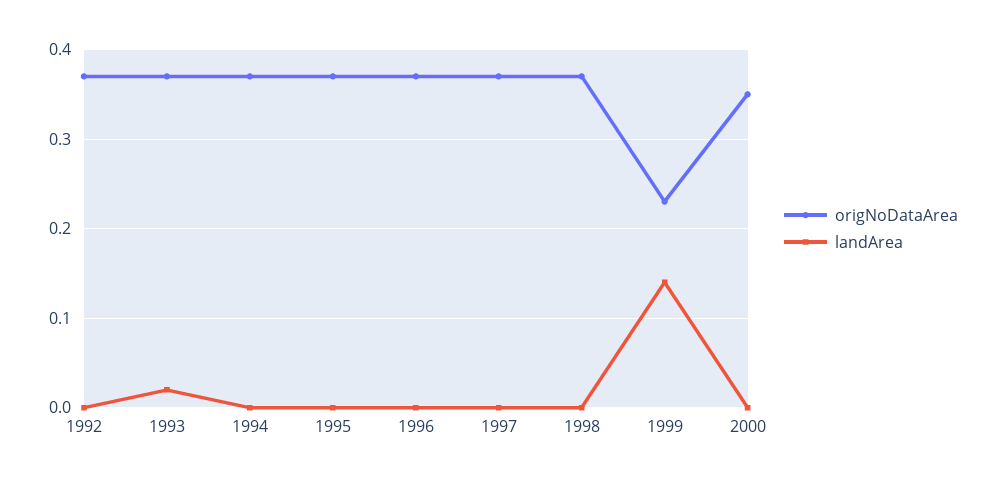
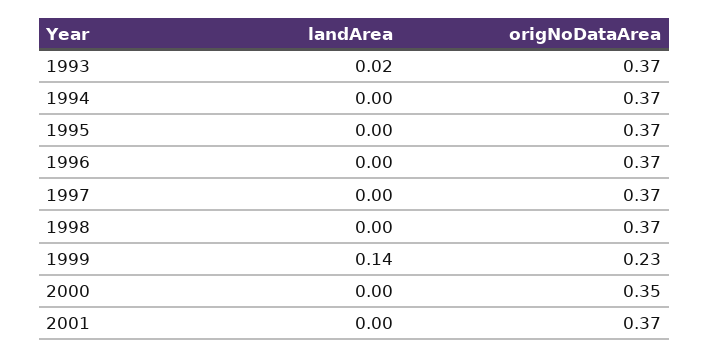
origNoDataArea, 1992: 0.37 -> none
landArea, 1992: 0 -> none
landArea, 2001: none -> 0
origNoDataArea, 2001: none -> 0.37

